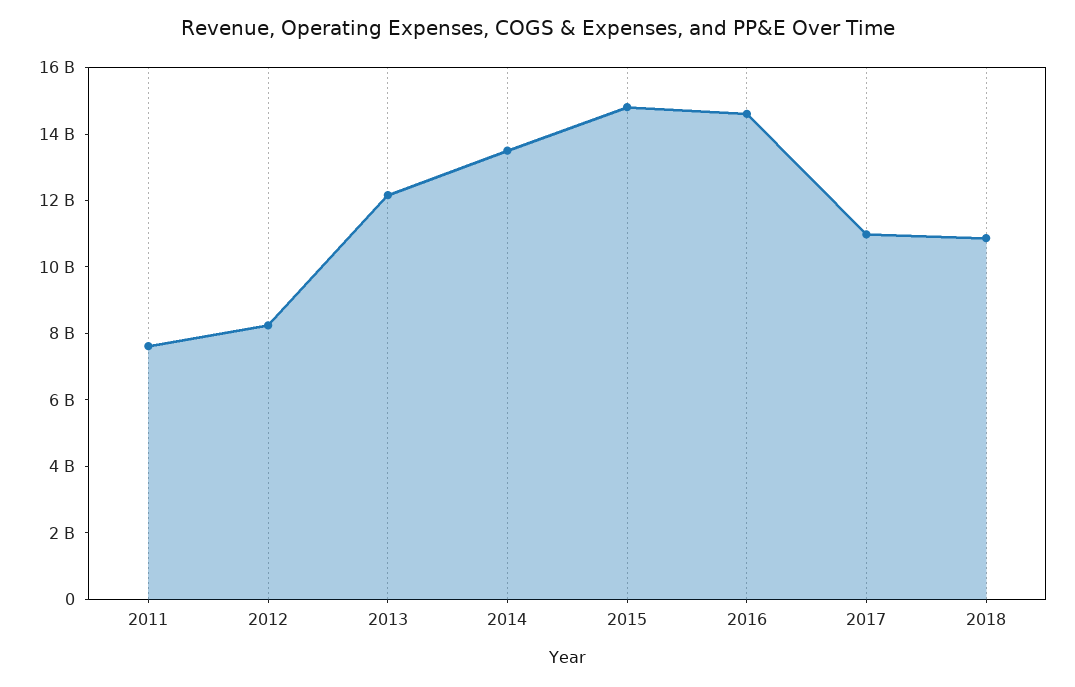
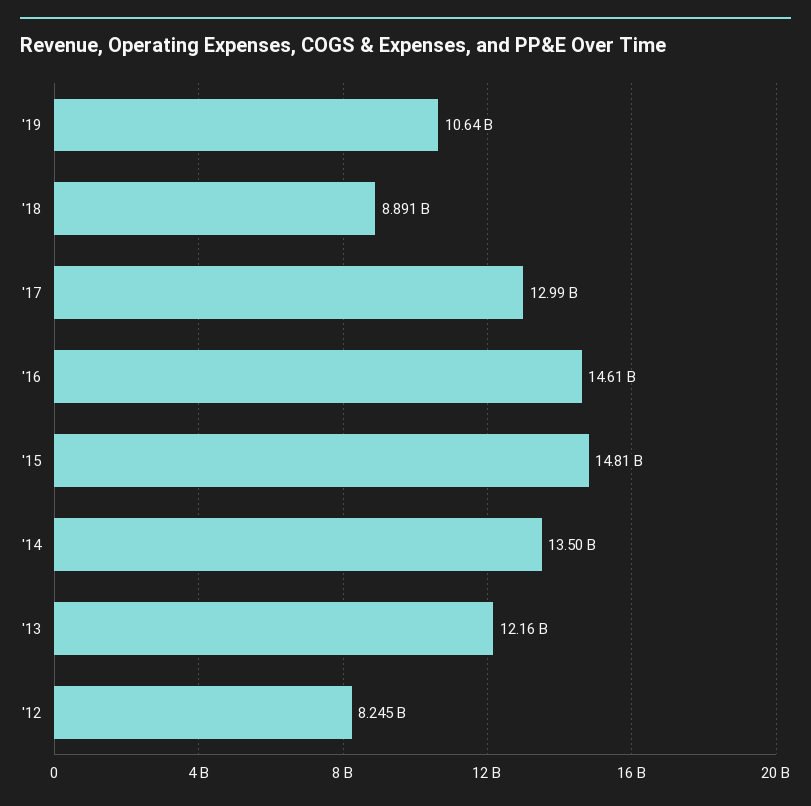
2011: 7500000000 -> none
2017: 11000000000 -> 12990000000
2018: 11000000000 -> 8891000000
'19: none -> 10640000000

